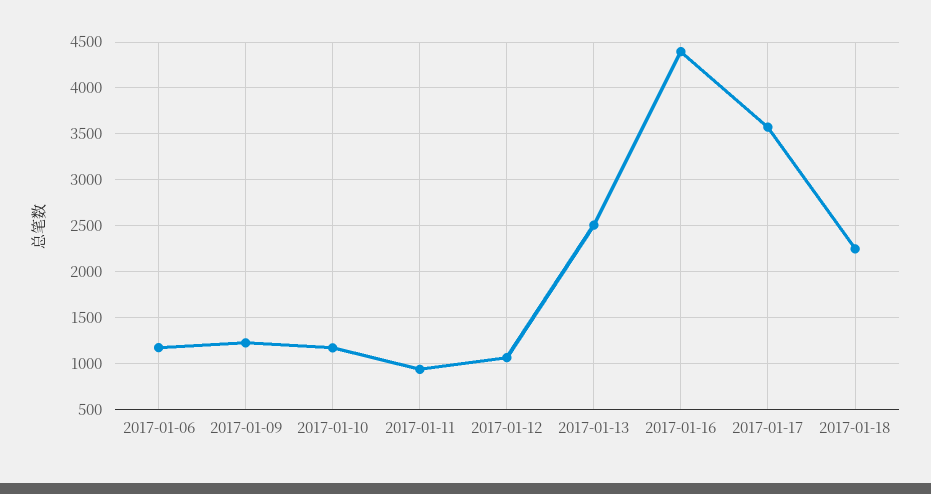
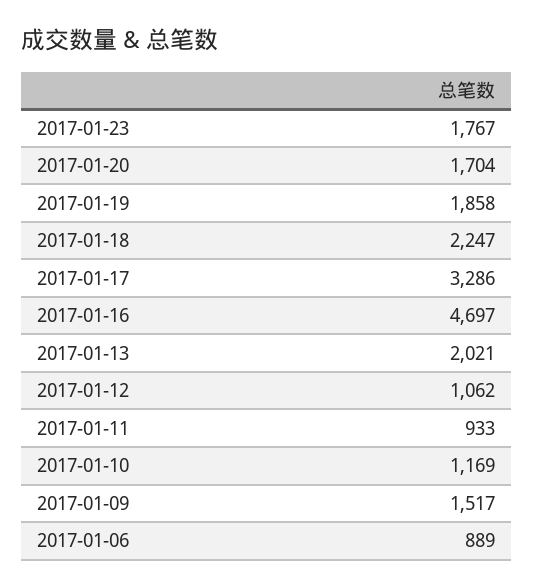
2017-01-06: 1200 -> 889
2017-01-09: 1200 -> 1517
2017-01-13: 2500 -> 2021
2017-01-16: 4400 -> 4697
2017-01-17: 3600 -> 3286
2017-01-23: none -> 1767
2017-01-20: none -> 1704
2017-01-19: none -> 1858

